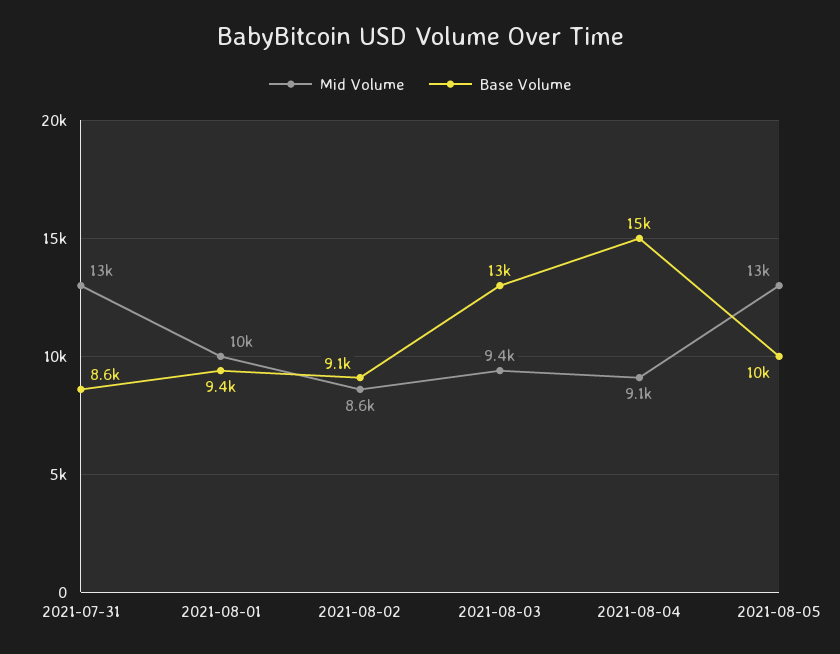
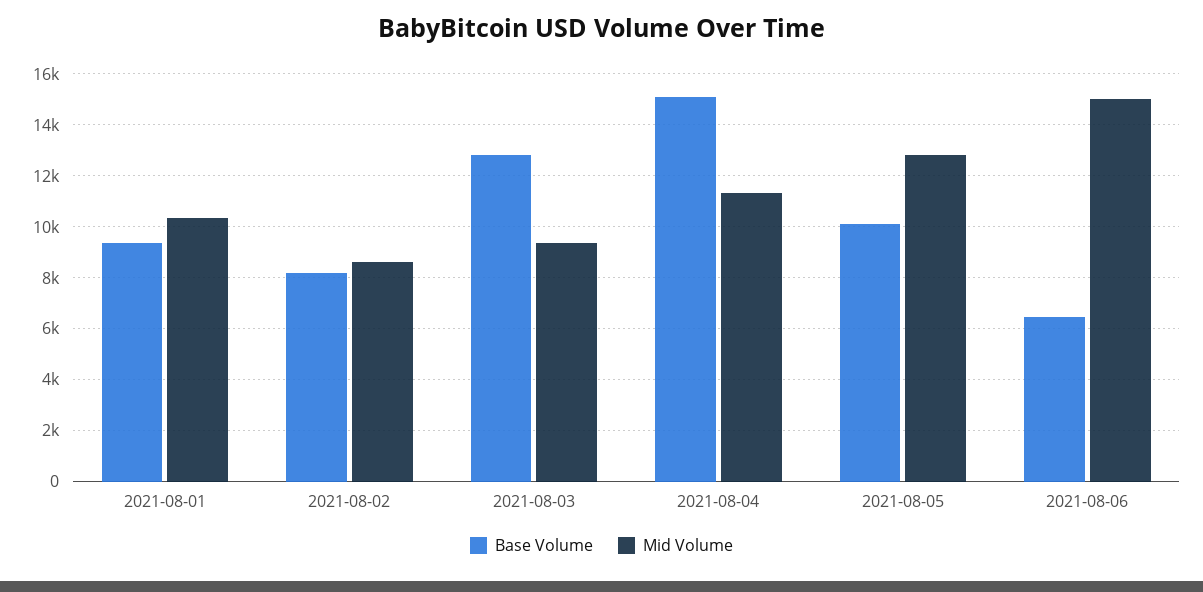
Mid Volume, 2021-07-31: 13000 -> none
Base Volume, 2021-07-31: 8600 -> none
Base Volume, 2021-08-02: 9100 -> 8250
Mid Volume, 2021-08-04: 9100 -> 11250
Base Volume, 2021-08-06: none -> 6500
Mid Volume, 2021-08-06: none -> 15000

